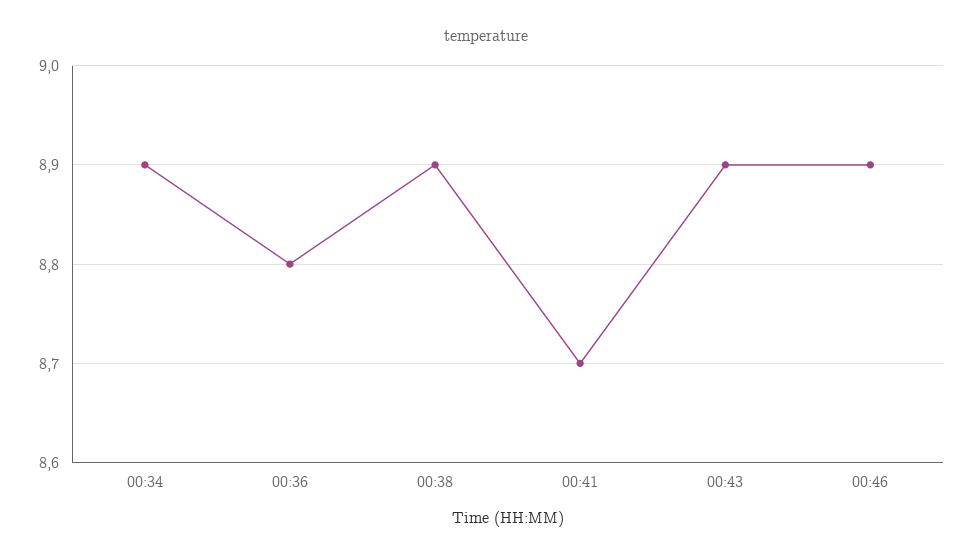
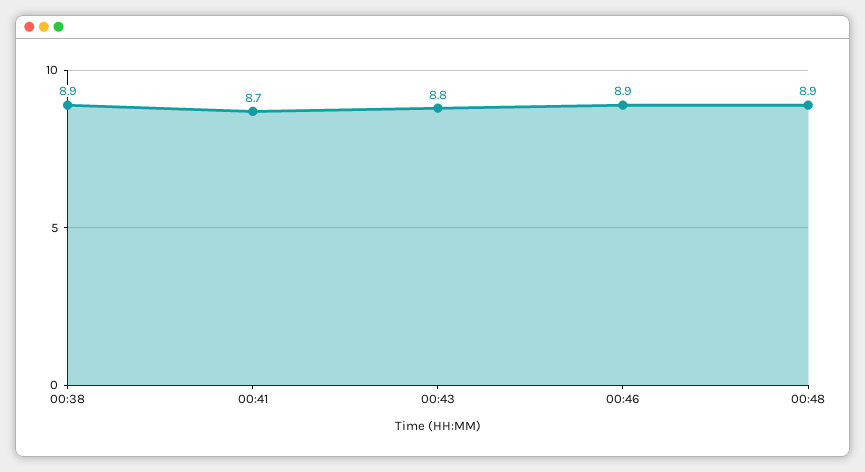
00:34: 8.9 -> none
00:36: 8.8 -> none
00:43: 8.9 -> 8.8
00:48: none -> 8.9

